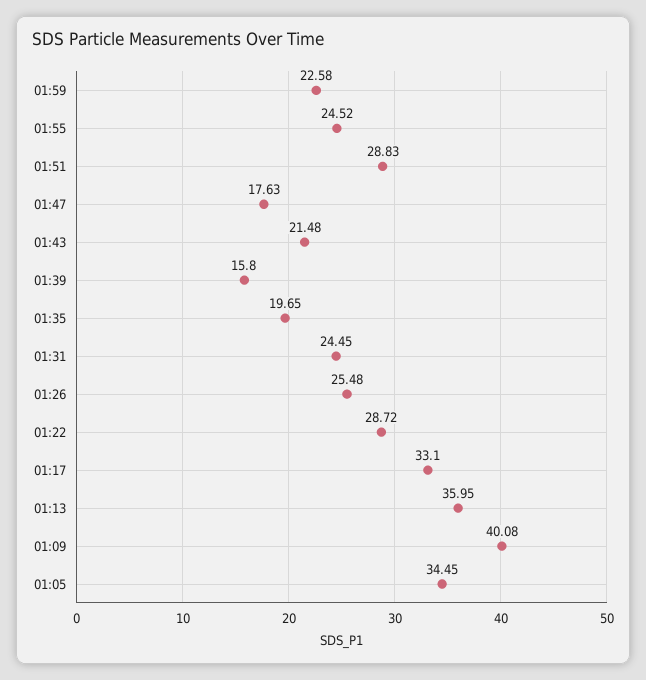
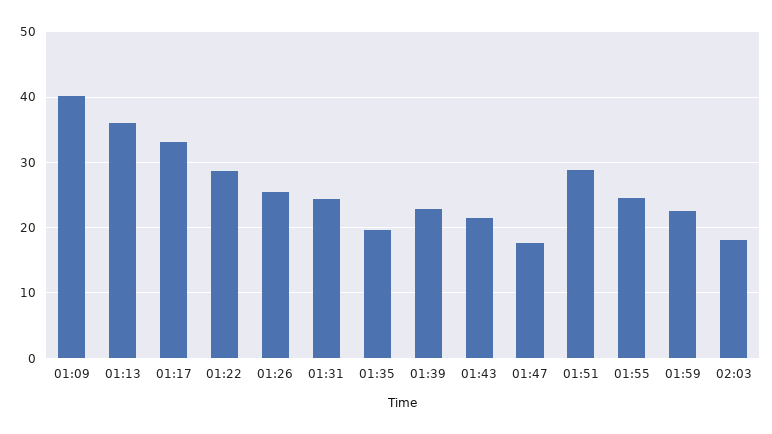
01:39: 15.8 -> 23
01:05: 34.45 -> none
02:03: none -> 18

